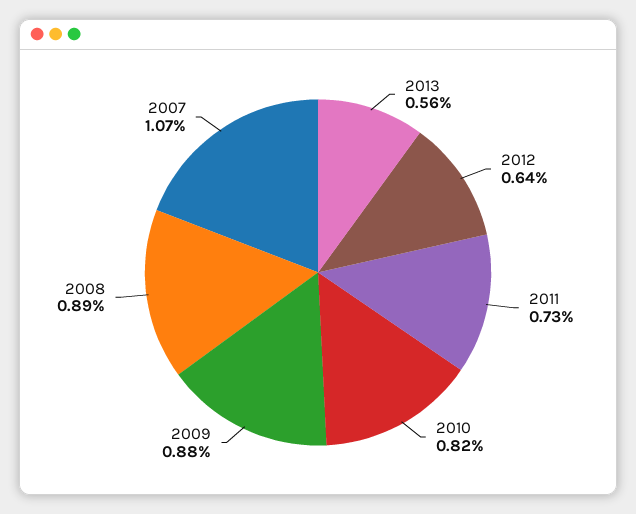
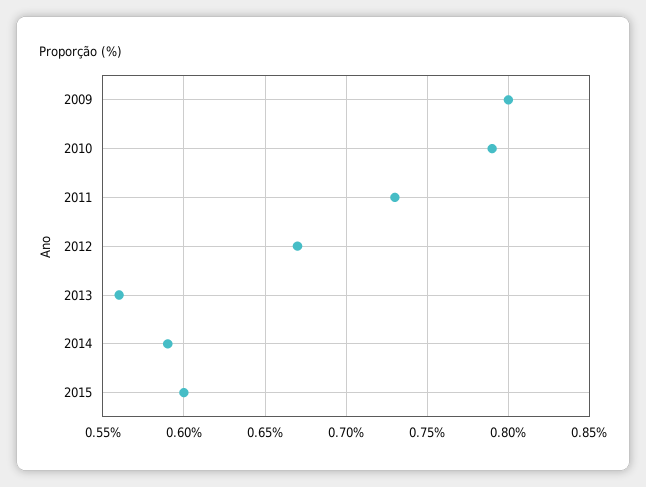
2012: 0.64 -> 0.67
2010: 0.82 -> 0.79
2009: 0.88 -> 0.8
2008: 0.89 -> none
2007: 1.07 -> none
2014: none -> 0.59
2015: none -> 0.6

